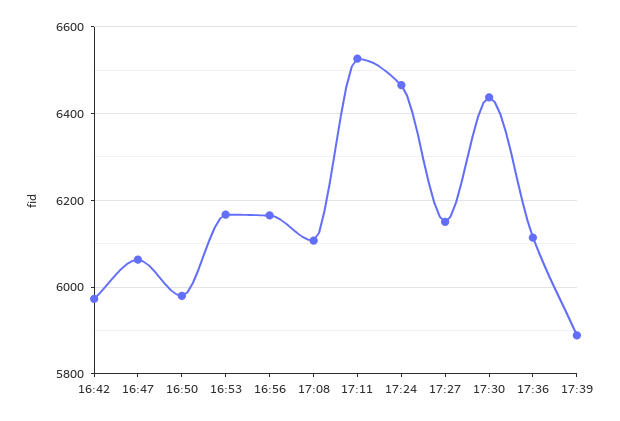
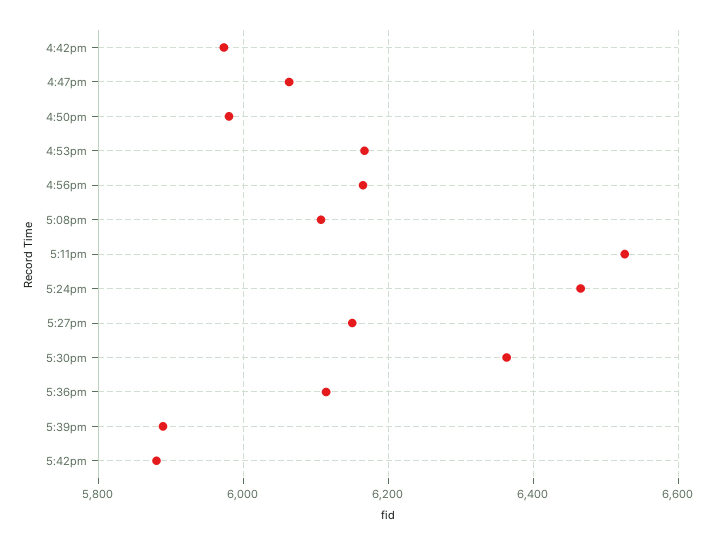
17:30: 6440 -> 6360
5:42pm: none -> 5880

